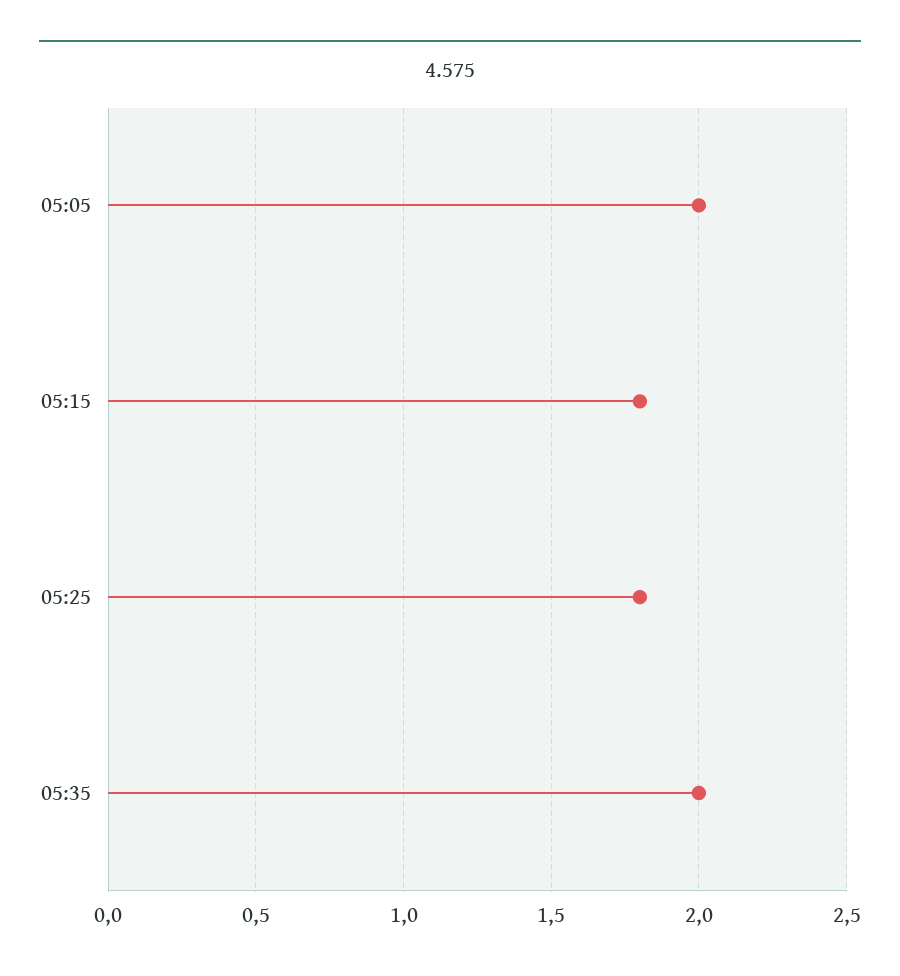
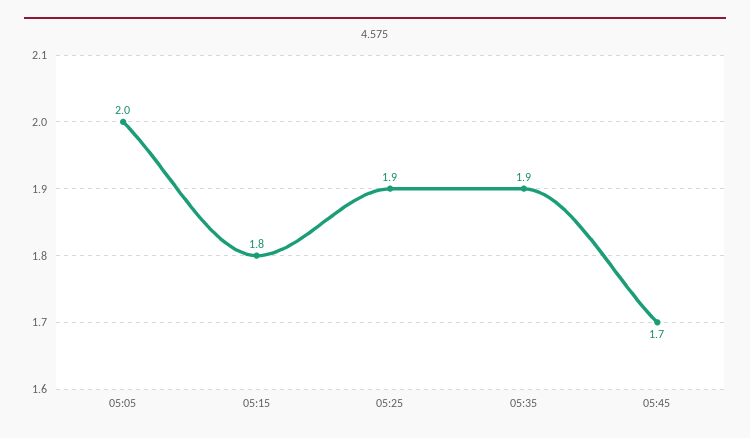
05:25: 1.8 -> 1.9
05:35: 2 -> 1.9
05:45: none -> 1.7

